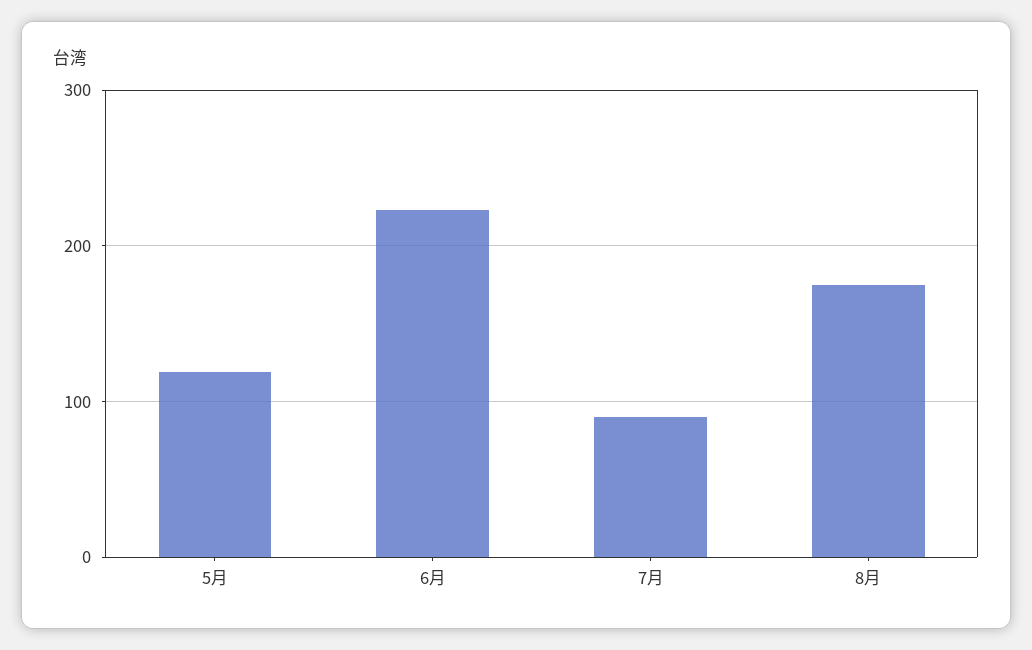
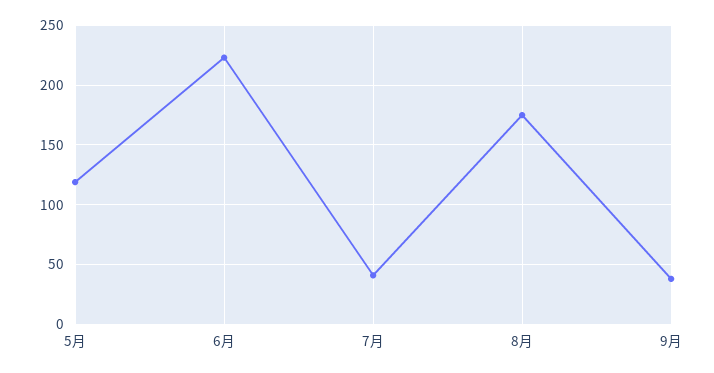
7月: 90 -> 40
9月: none -> 40

